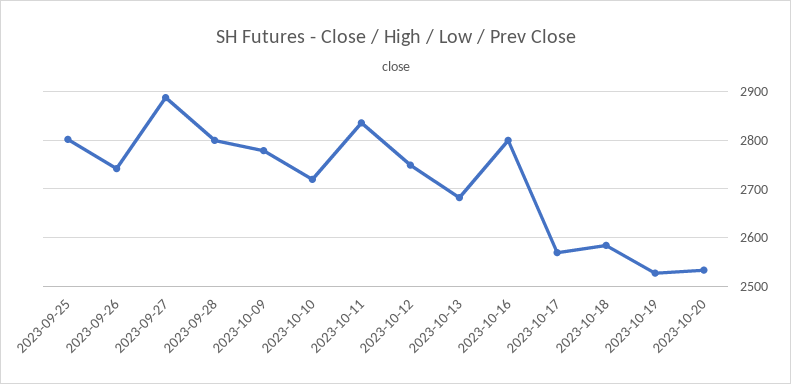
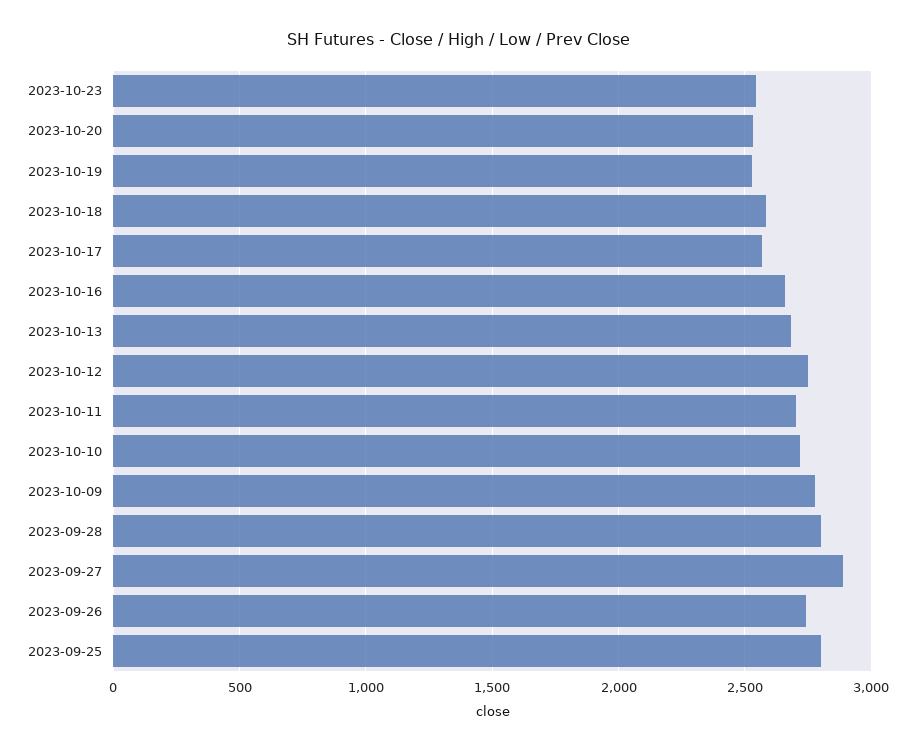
2023-10-11: 2840 -> 2700
2023-10-16: 2800 -> 2650
2023-10-23: none -> 2550

